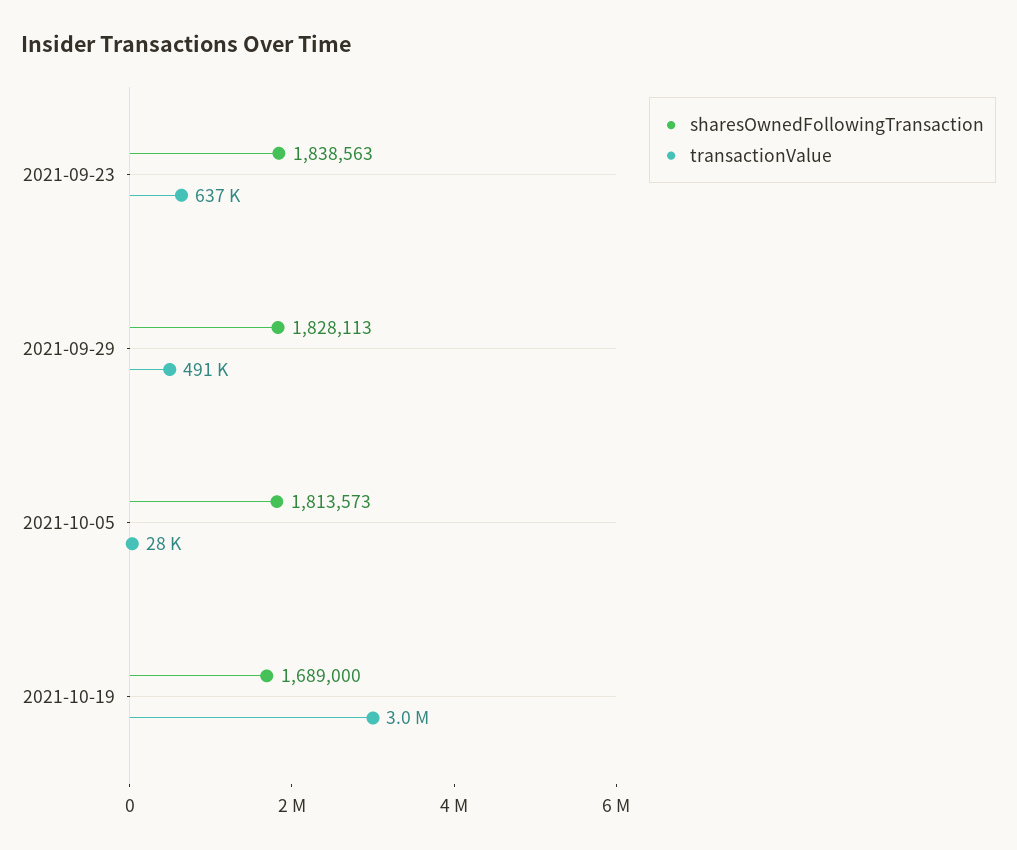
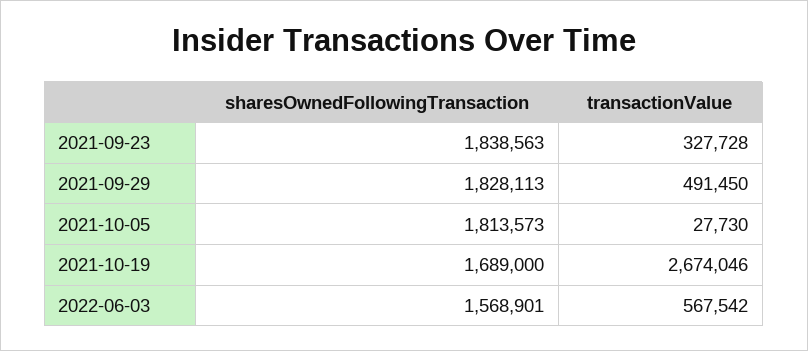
transactionValue, 2021-09-23: 637000 -> 327728
transactionValue, 2021-10-19: 3000000 -> 2674046
sharesOwnedFollowingTransaction, 2022-06-03: none -> 1568901
transactionValue, 2022-06-03: none -> 567542

